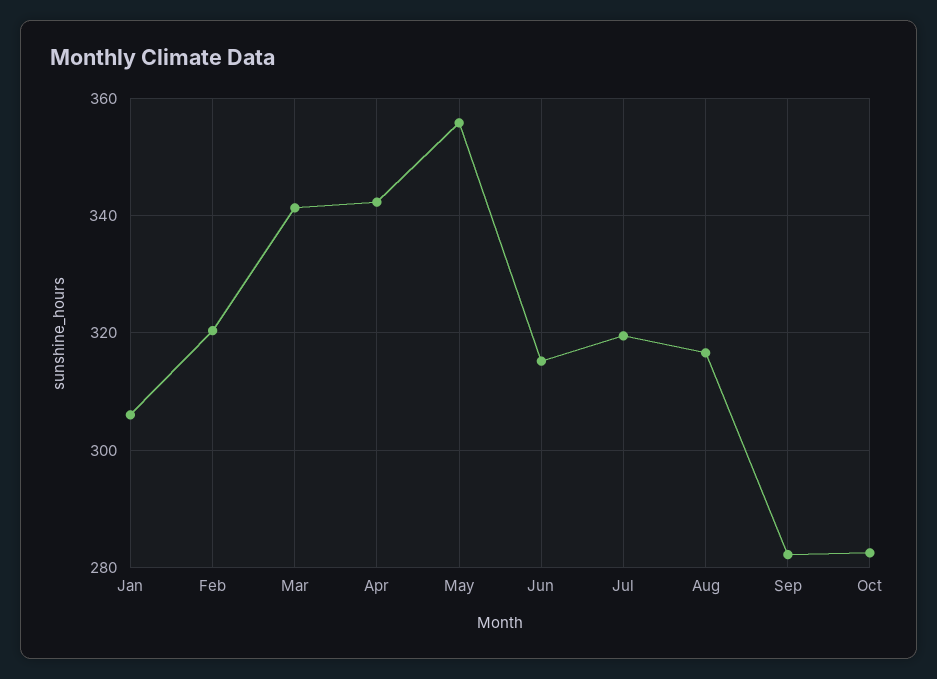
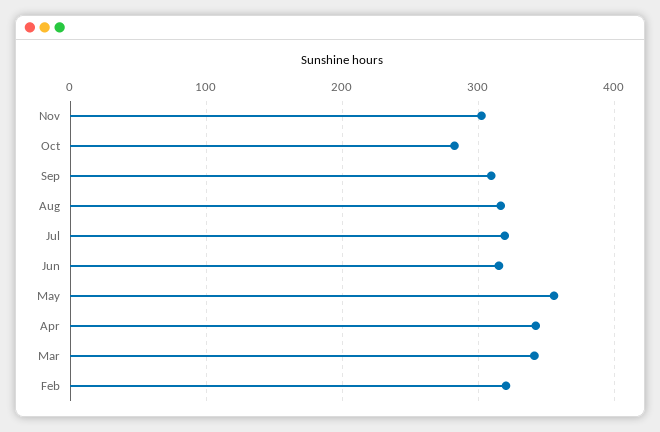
Jan: 306 -> none
Sep: 282 -> 310
Nov: none -> 300

